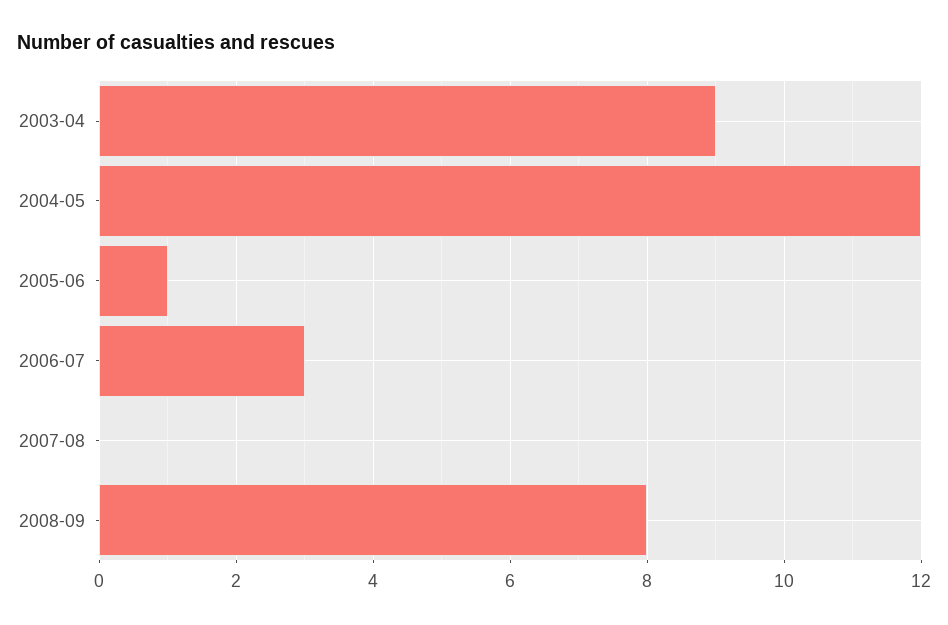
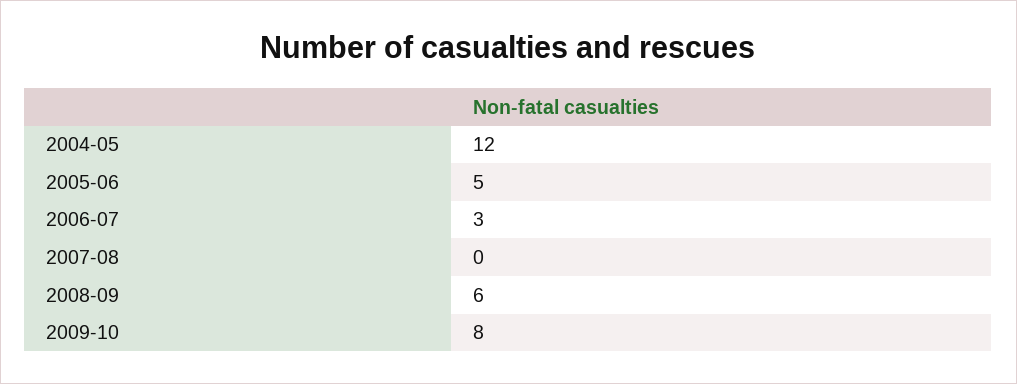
2003-04: 9 -> none
2005-06: 1 -> 5
2008-09: 8 -> 6
2009-10: none -> 8

